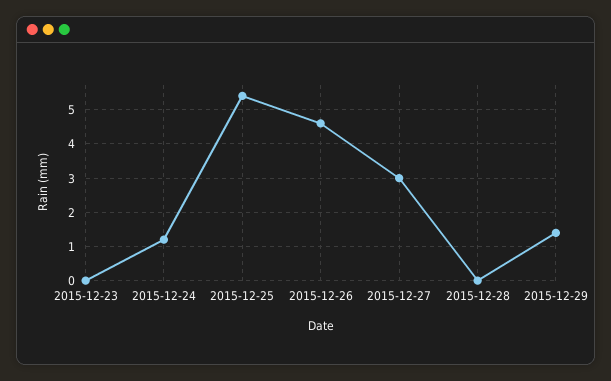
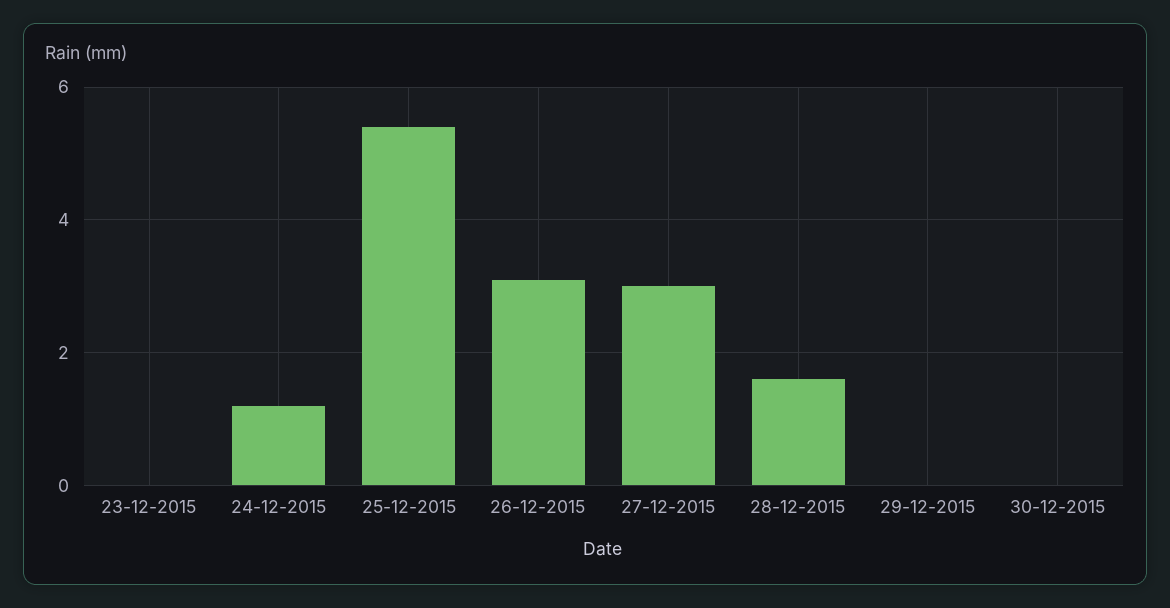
2015-12-26: 4.5 -> 3
2015-12-28: 0 -> 1.5
2015-12-29: 1.5 -> 0
30-12-2015: none -> 0

